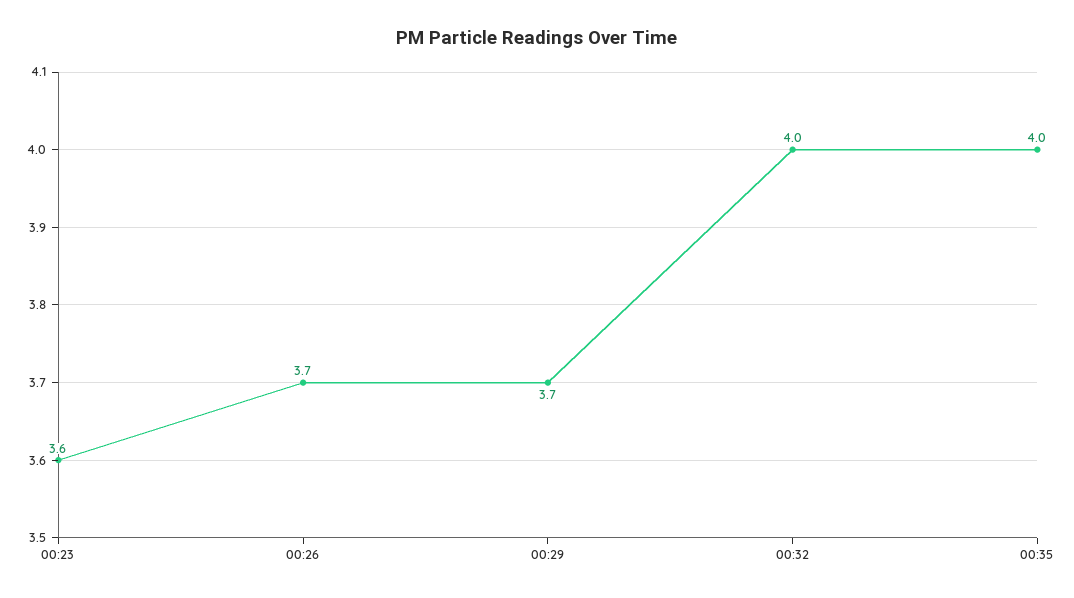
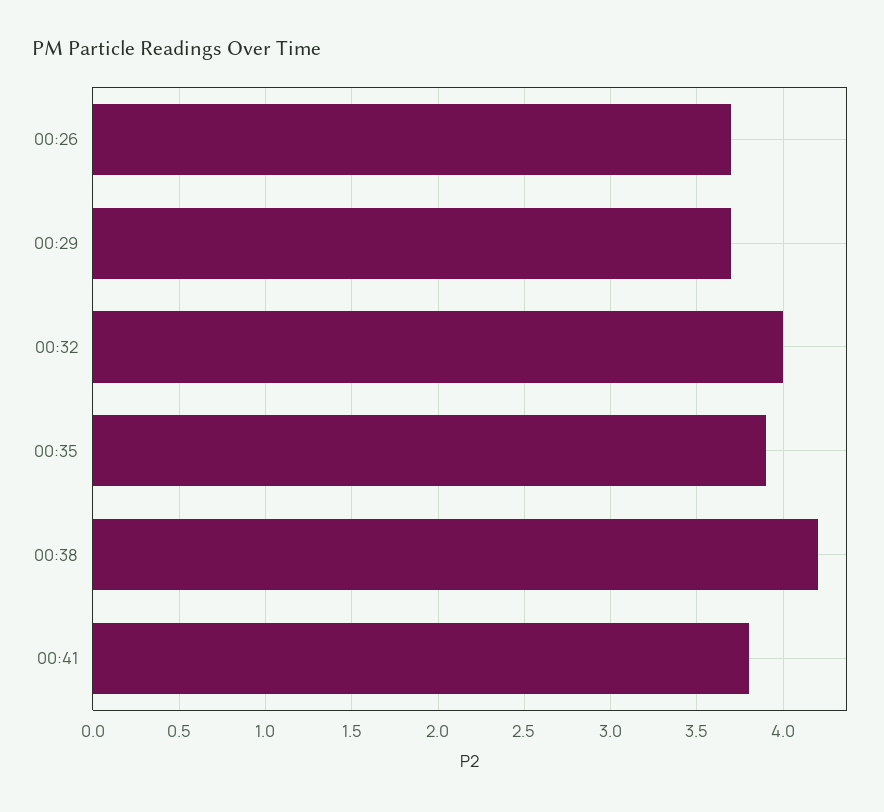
00:23: 3.6 -> none
00:35: 4 -> 3.9
00:38: none -> 4.2
00:41: none -> 3.8

